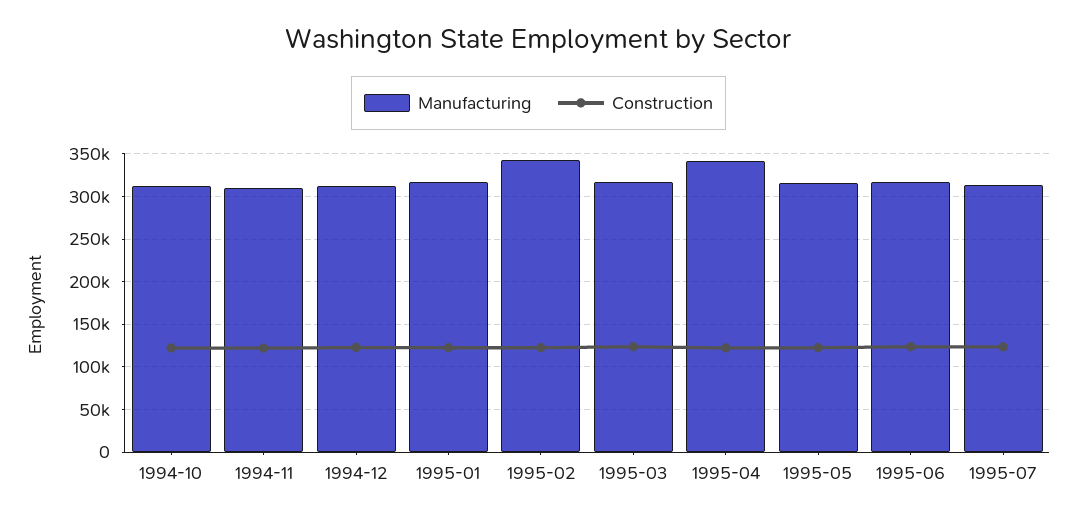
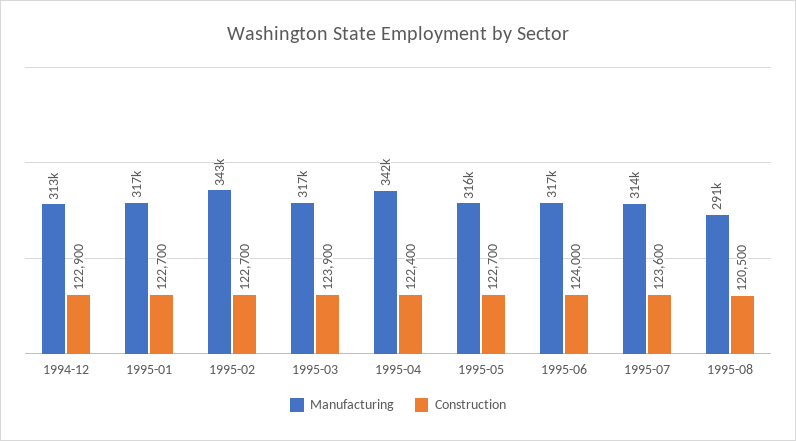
Manufacturing, 1994-10: 310000 -> none
Construction, 1994-10: 120000 -> none
Manufacturing, 1994-11: 310000 -> none
Construction, 1994-11: 120000 -> none
Manufacturing, 1995-08: none -> 291000
Construction, 1995-08: none -> 120500

